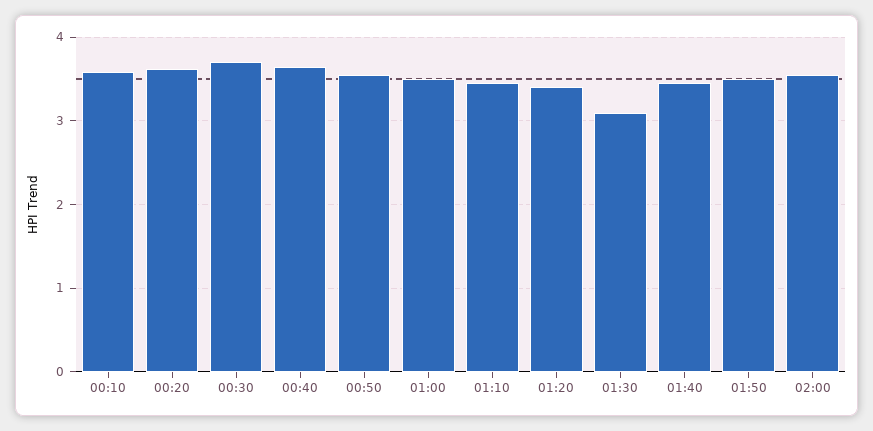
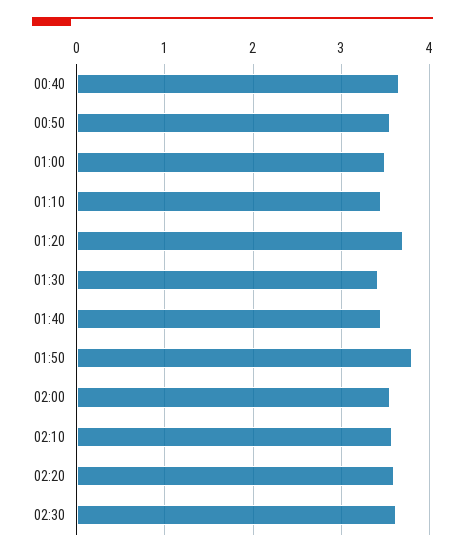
00:10: 3.6 -> none
00:20: 3.6 -> none
00:30: 3.7 -> none
01:20: 3.4 -> 3.7
01:30: 3.1 -> 3.4
01:50: 3.5 -> 3.8
02:10: none -> 3.6
02:20: none -> 3.6
02:30: none -> 3.6

